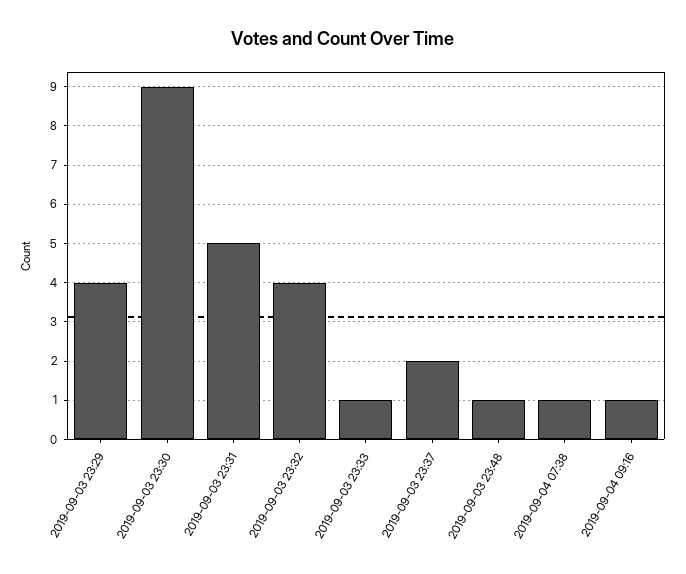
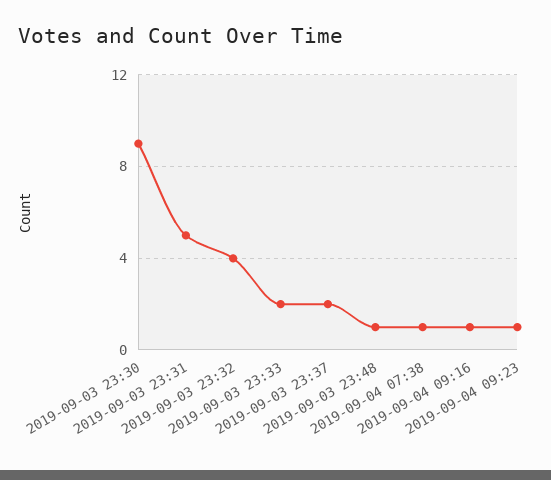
2019-09-03 23:29: 4 -> none
2019-09-03 23:33: 1 -> 2
2019-09-04 09:23: none -> 1

